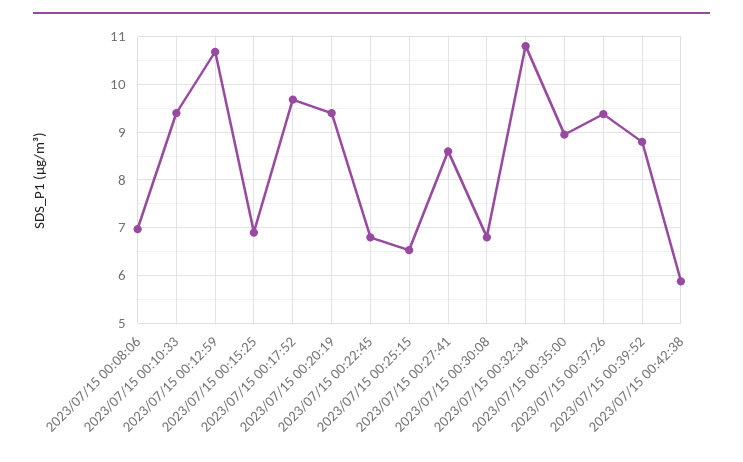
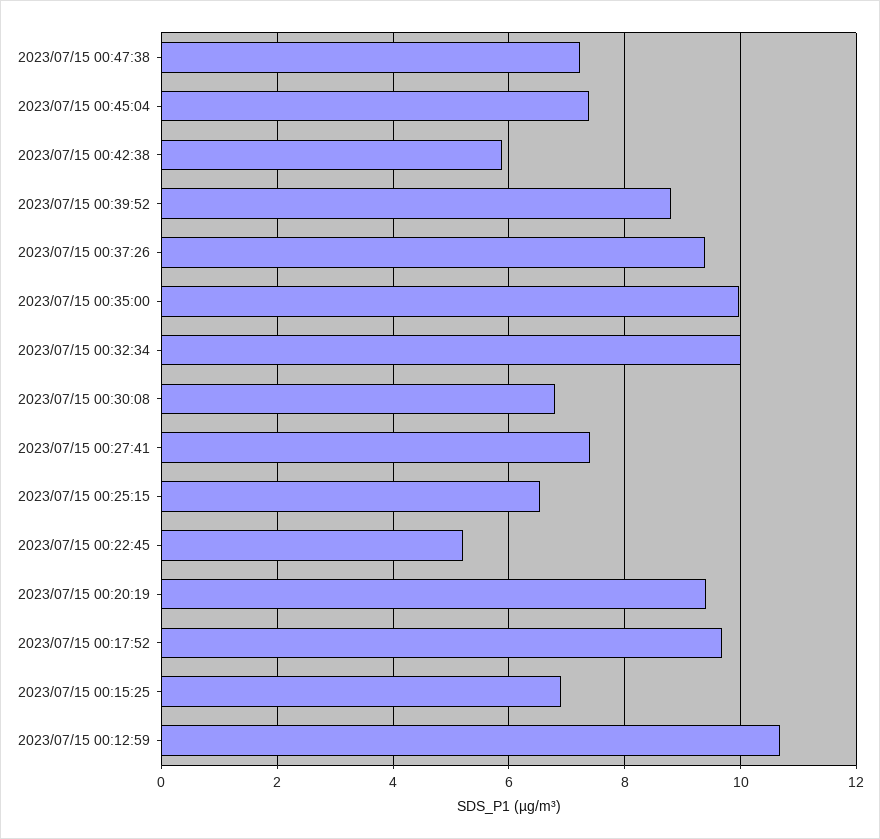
2023/07/15 00:08:06: 7 -> none
2023/07/15 00:10:33: 9.4 -> none
2023/07/15 00:22:45: 6.8 -> 5.2
2023/07/15 00:27:41: 8.6 -> 7.4
2023/07/15 00:32:34: 10.8 -> 10
2023/07/15 00:35:00: 9 -> 10
2023/07/15 00:47:38: none -> 7.2
2023/07/15 00:45:04: none -> 7.4

